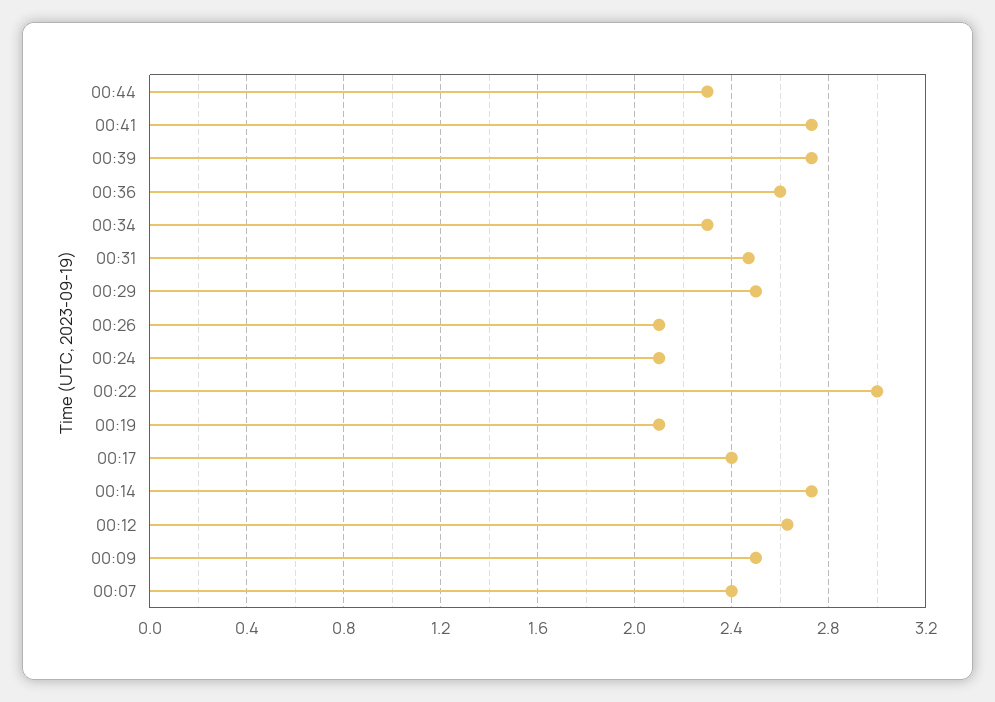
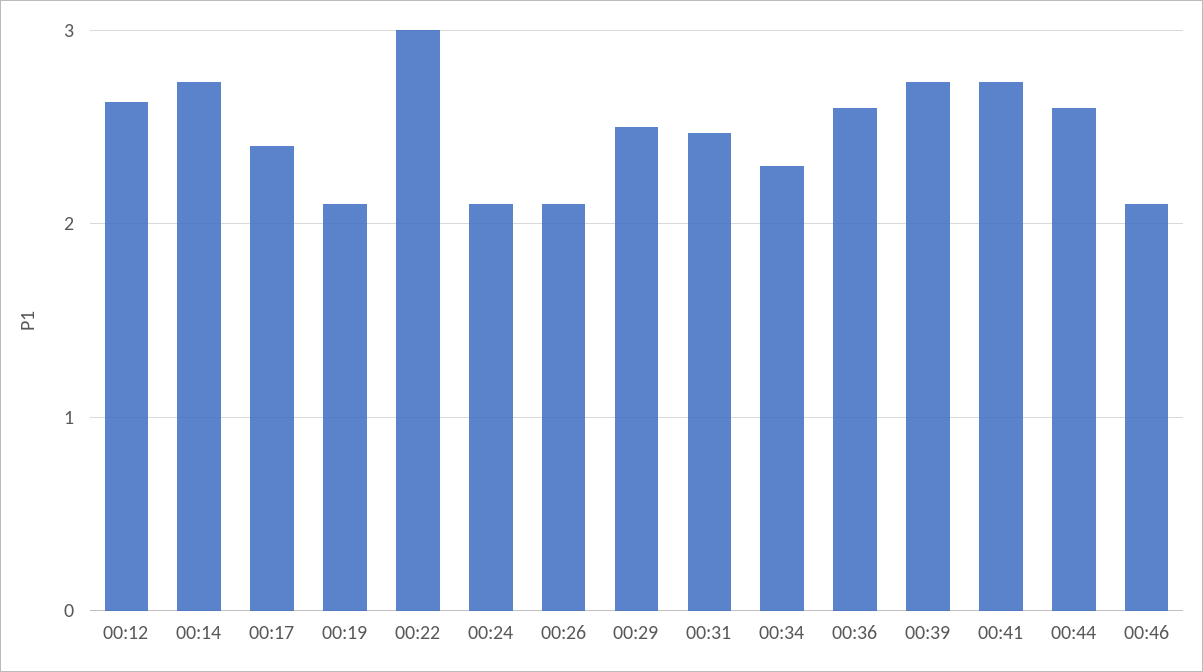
00:44: 2.3 -> 2.6
00:09: 2.5 -> none
00:07: 2.4 -> none
00:46: none -> 2.1

